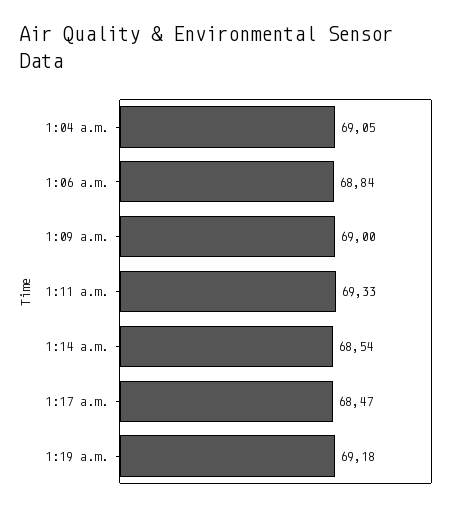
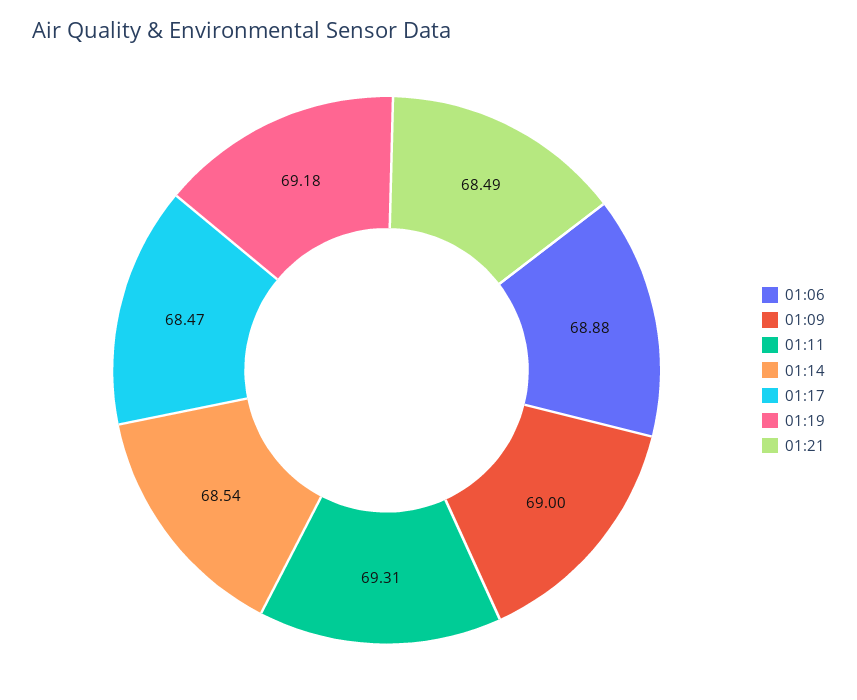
1:04 a.m.: 69.05 -> none
1:06 a.m.: 68.84 -> 68.88
1:11 a.m.: 69.33 -> 69.31
01:21: none -> 68.49

